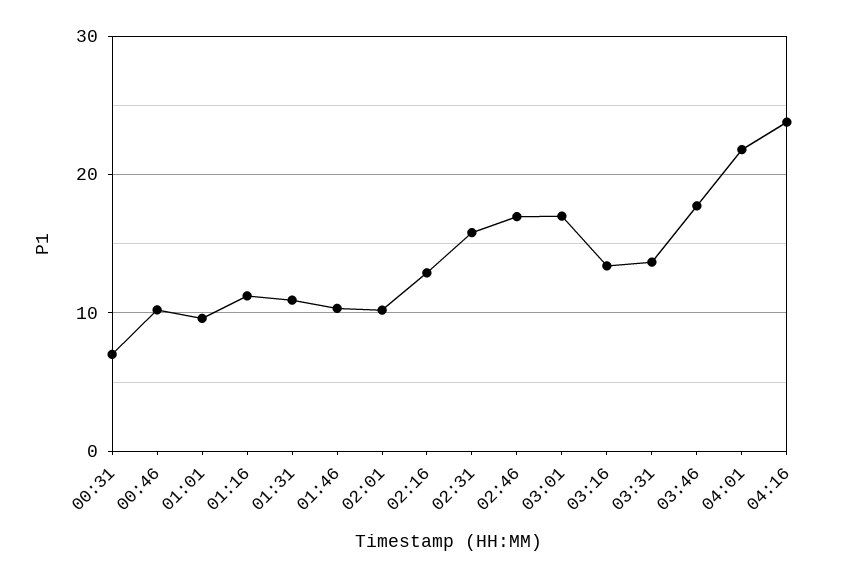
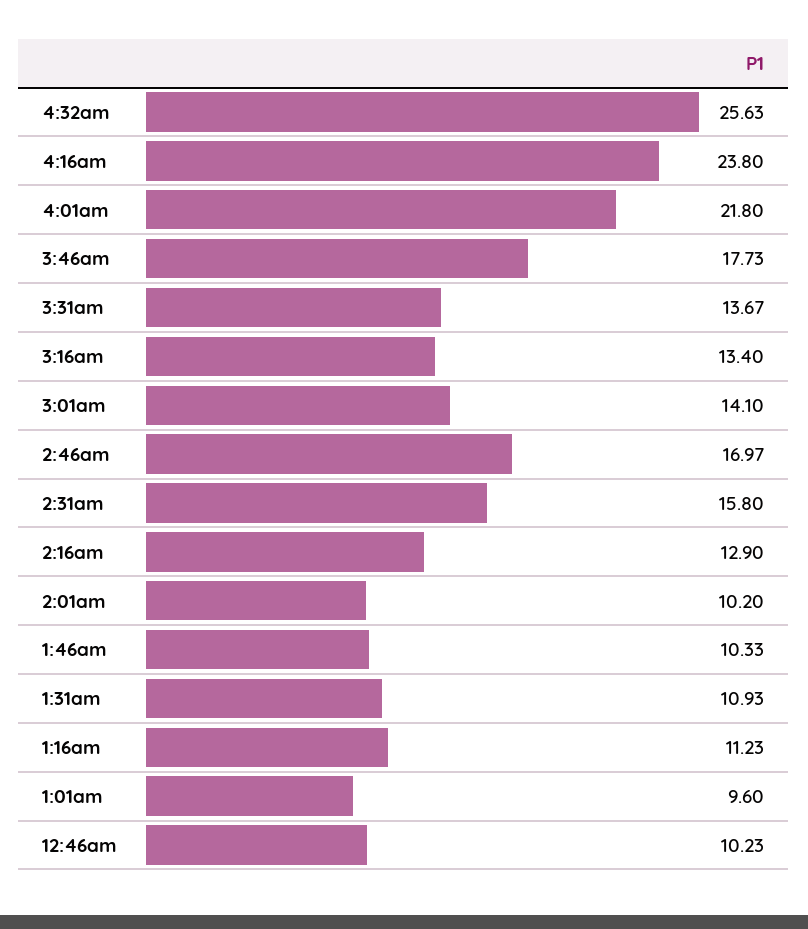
00:31: 7 -> none
03:01: 17 -> 14.1
4:32am: none -> 25.63

